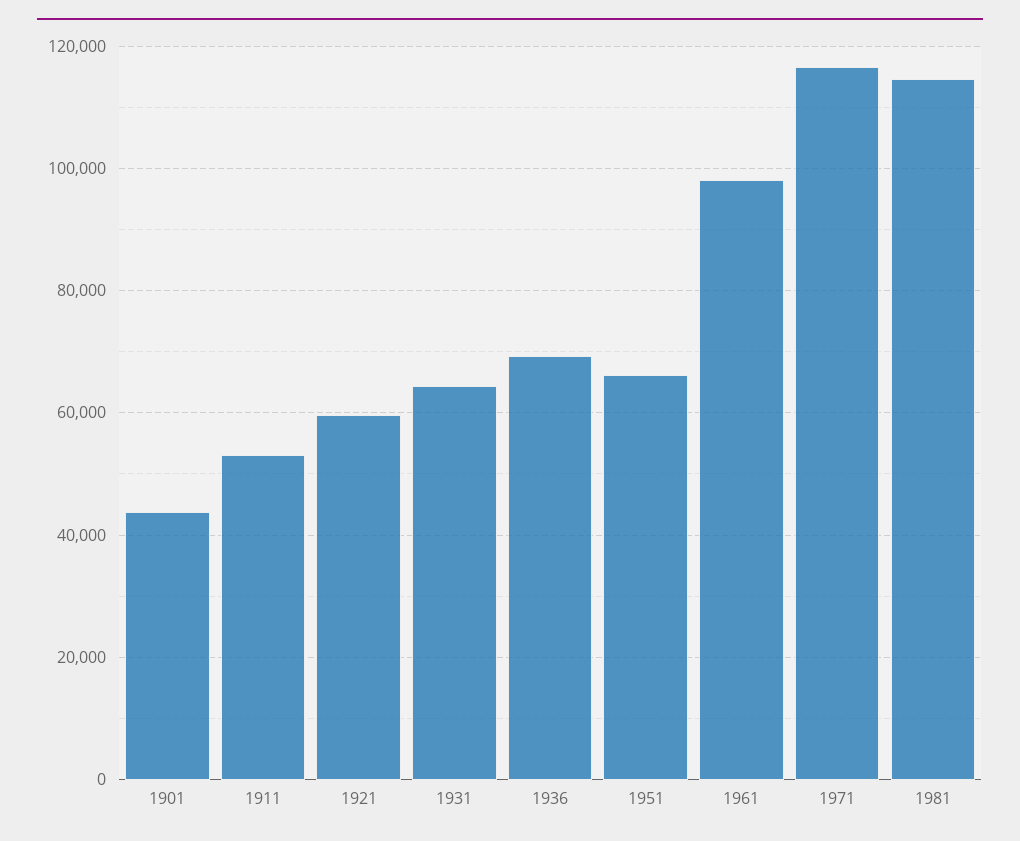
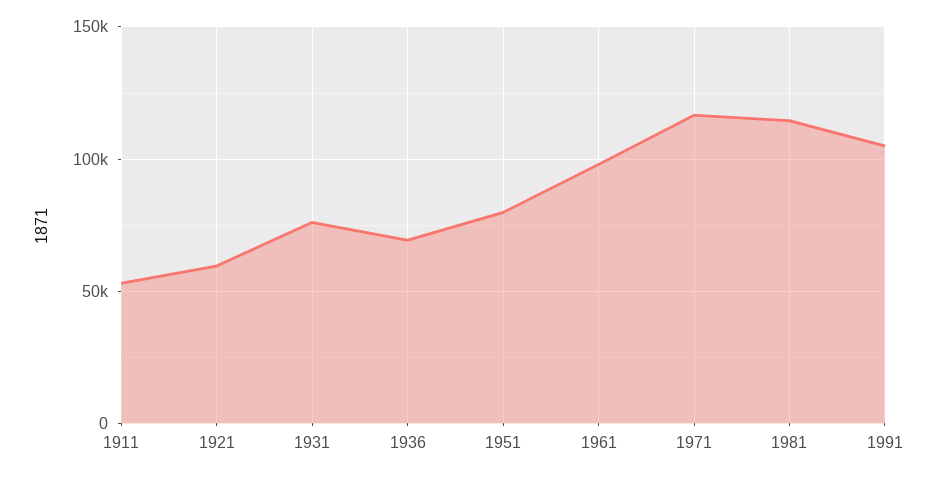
1901: 44000 -> none
1931: 64000 -> 75000
1951: 66000 -> 80000
1991: none -> 105000

